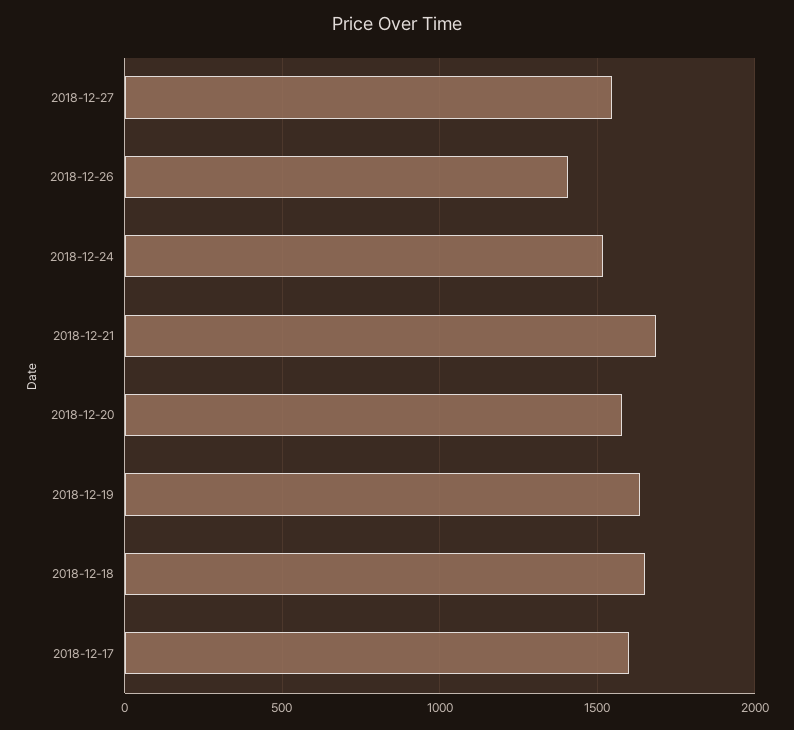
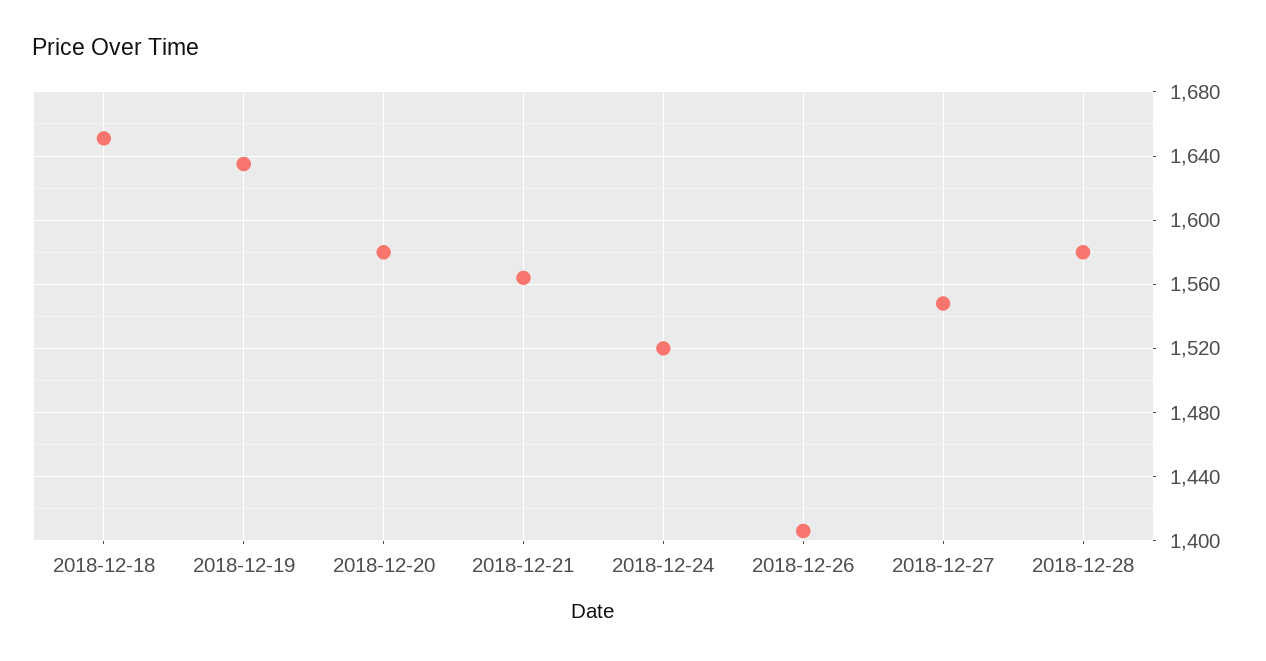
2018-12-21: 1700 -> 1565
2018-12-17: 1600 -> none
2018-12-28: none -> 1580

